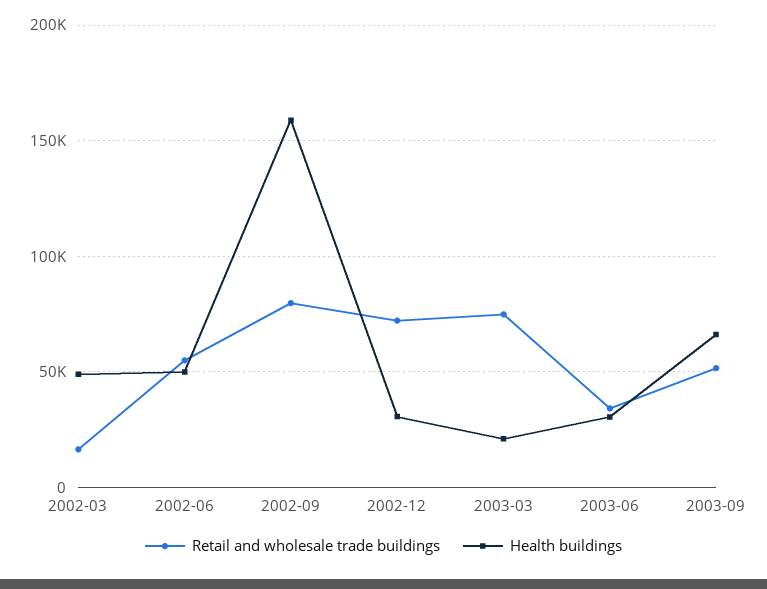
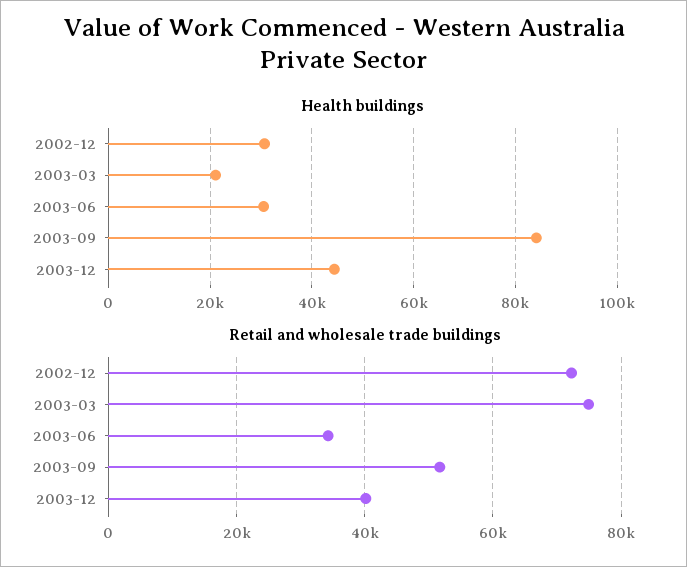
Retail and wholesale trade buildings, 2002-03: 15000 -> none
Health buildings, 2002-03: 50000 -> none
Retail and wholesale trade buildings, 2002-06: 55000 -> none
Health buildings, 2002-06: 50000 -> none
Retail and wholesale trade buildings, 2002-09: 80000 -> none
Health buildings, 2002-09: 160000 -> none
Health buildings, 2003-09: 65000 -> 84000
Health buildings, 2003-12: none -> 44000
Retail and wholesale trade buildings, 2003-12: none -> 40000

